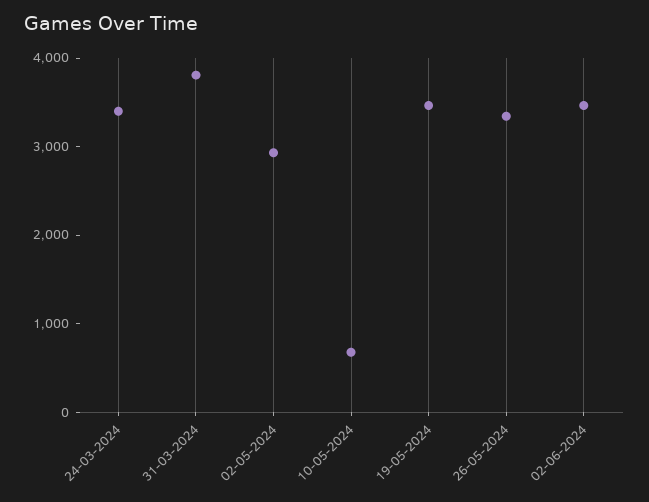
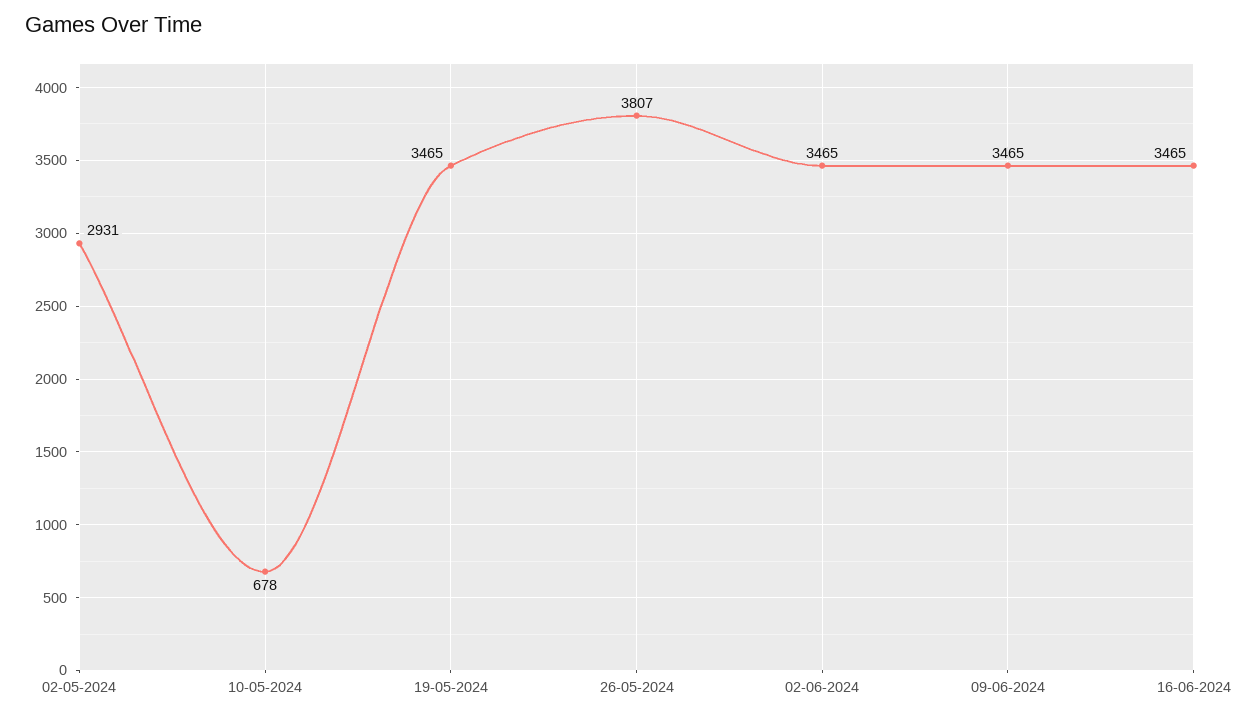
24-03-2024: 3400 -> none
31-03-2024: 3800 -> none
26-05-2024: 3400 -> 3807
09-06-2024: none -> 3465
16-06-2024: none -> 3465

